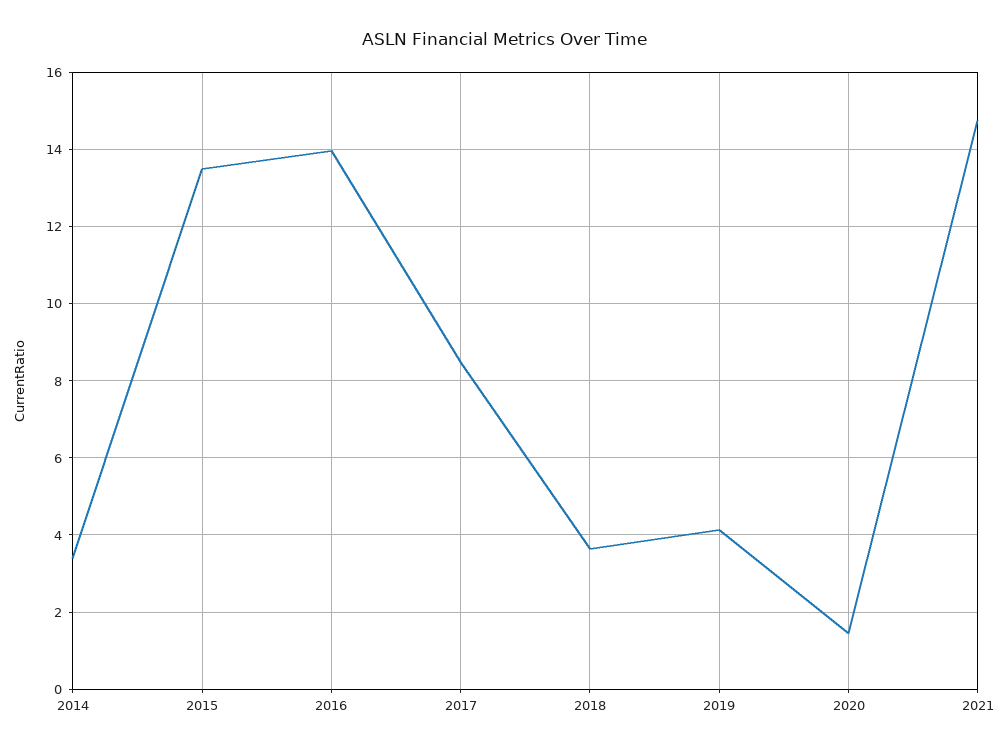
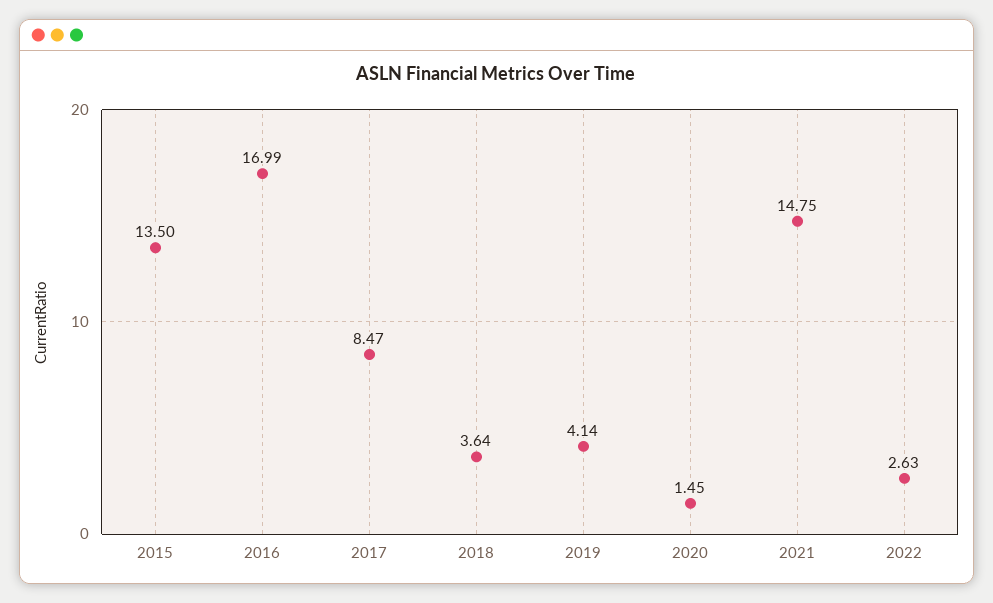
2014: 3.4 -> none
2016: 14 -> 16.99
2022: none -> 2.63

